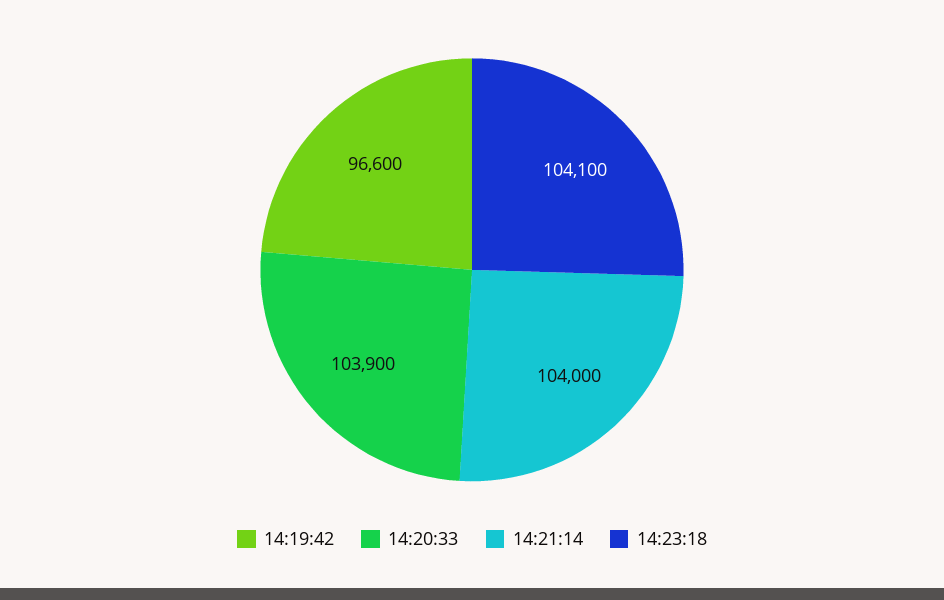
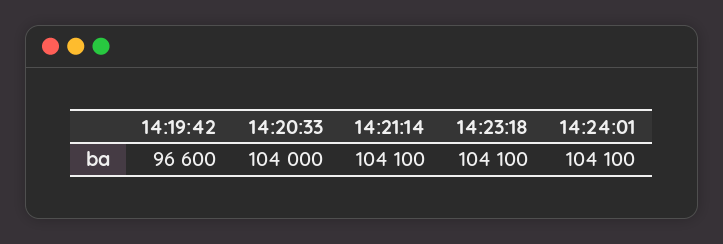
14:20:33: 103900 -> 104000
14:21:14: 104000 -> 104100
14:24:01: none -> 104100

